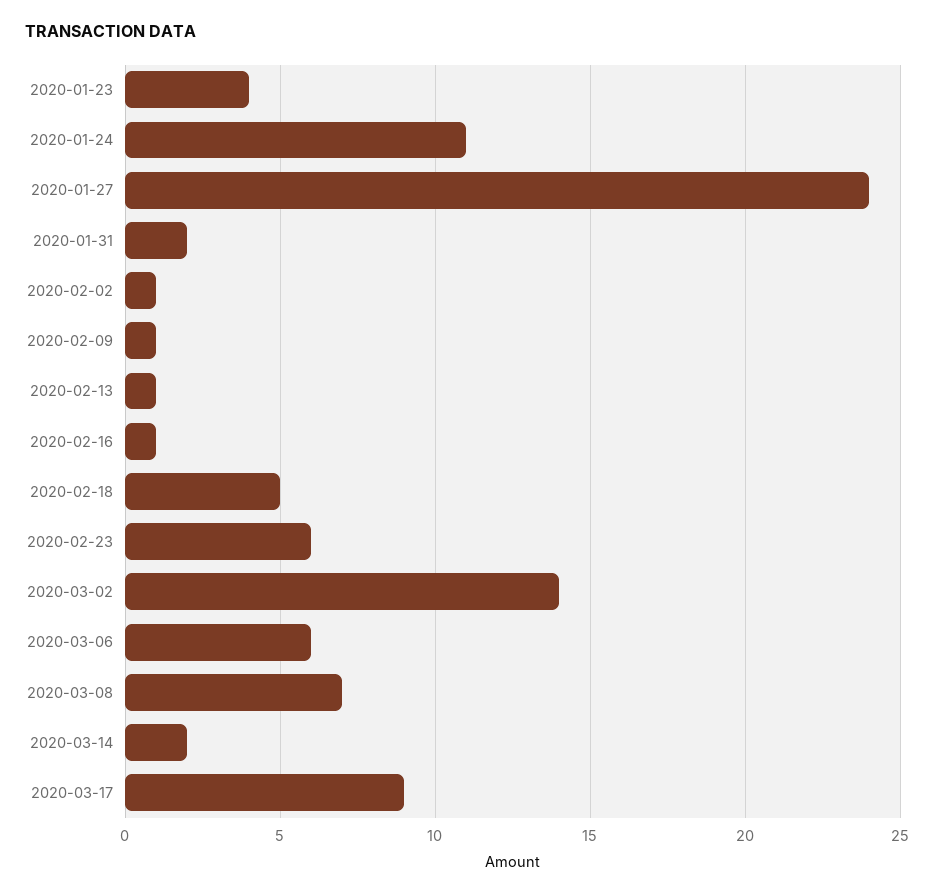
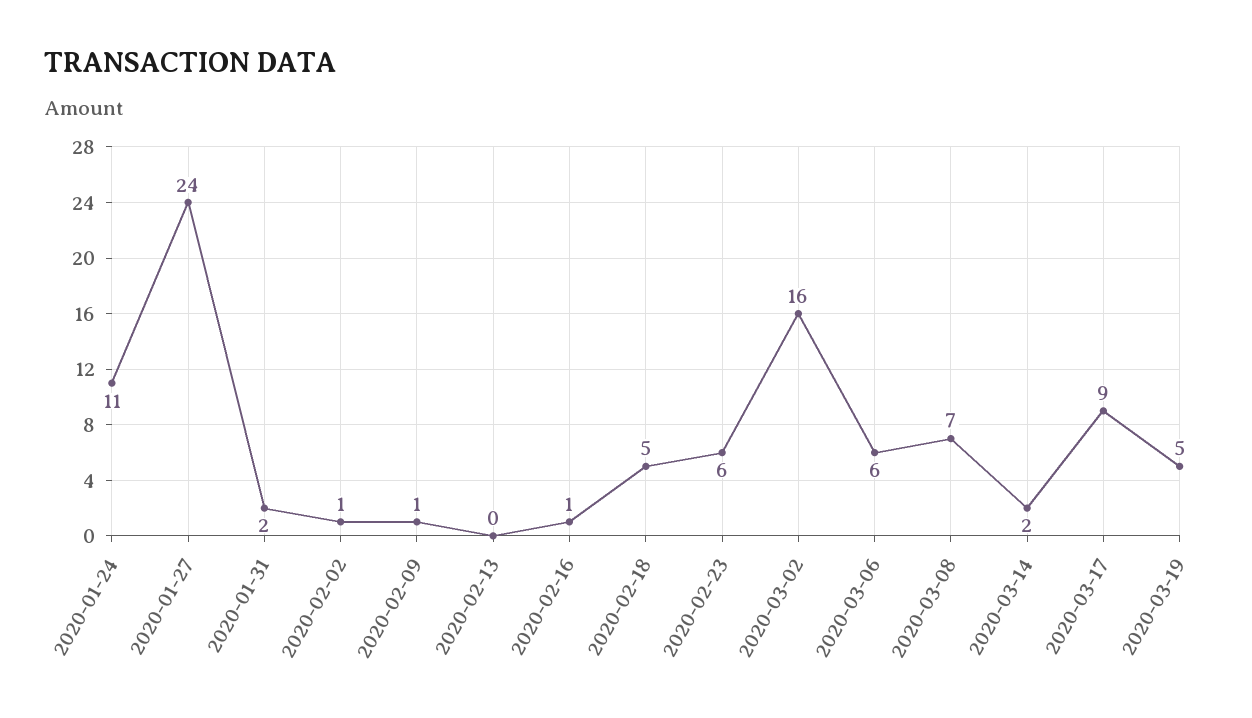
2020-01-23: 4 -> none
2020-02-13: 1 -> 0
2020-03-02: 14 -> 16
2020-03-19: none -> 5

